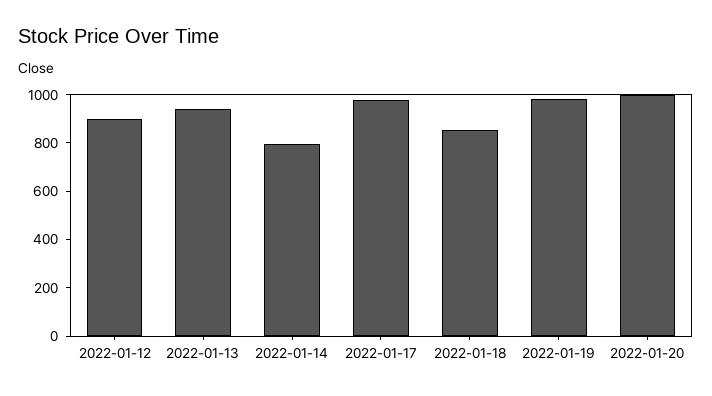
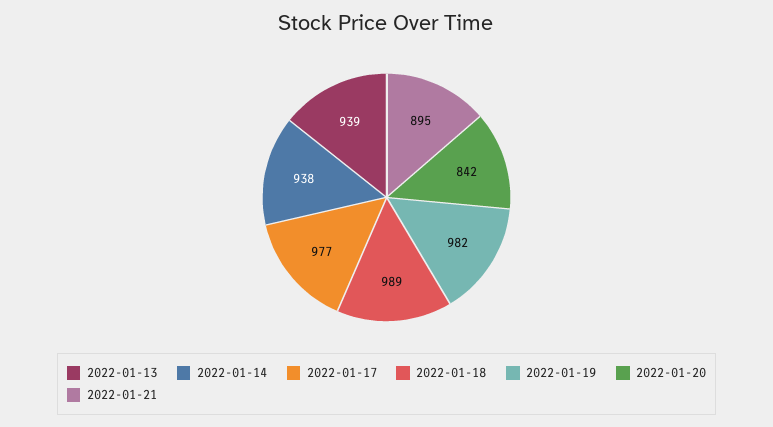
2022-01-12: 900 -> none
2022-01-14: 800 -> 938
2022-01-18: 850 -> 989
2022-01-20: 1000 -> 842
2022-01-21: none -> 895

